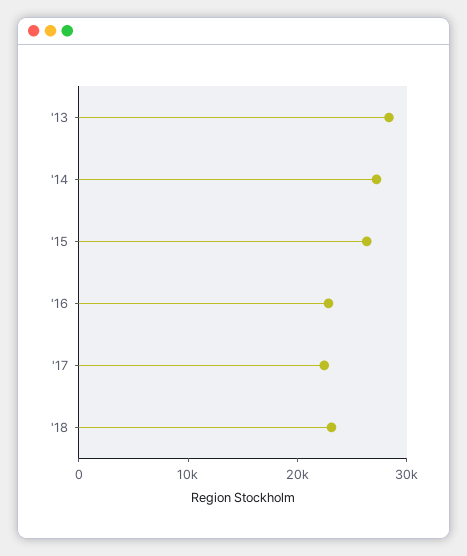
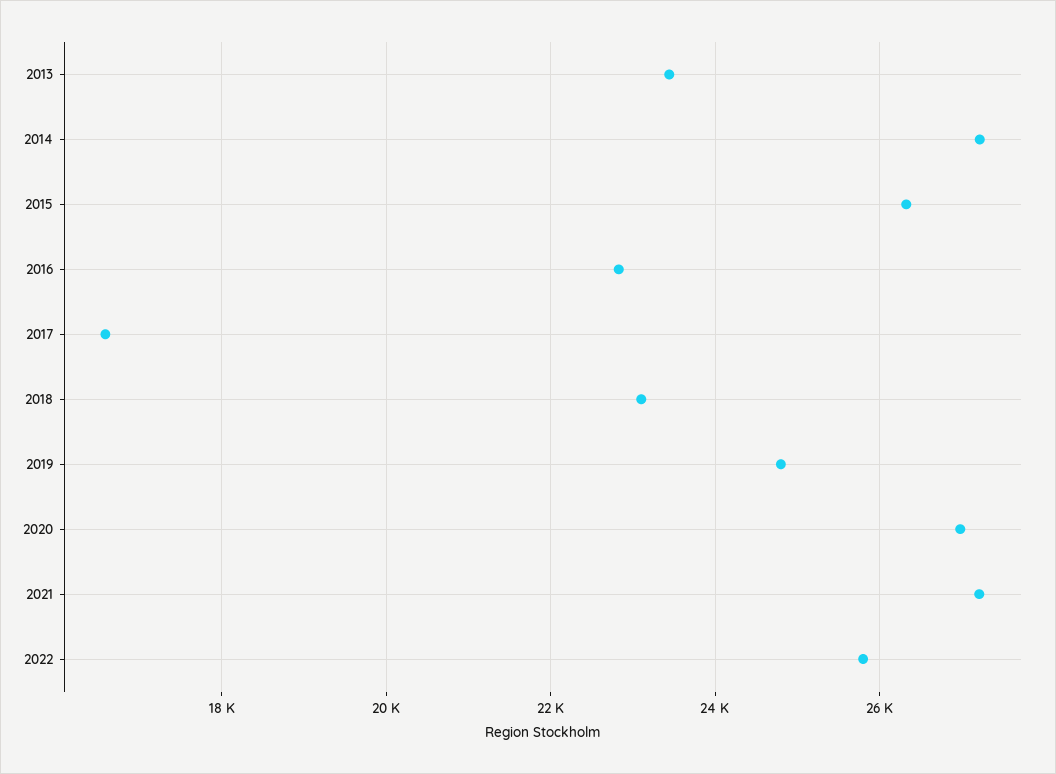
'13: 28000 -> 23400
'17: 22000 -> 16600
2019: none -> 24800
2020: none -> 27000
2021: none -> 27200
2022: none -> 25800

